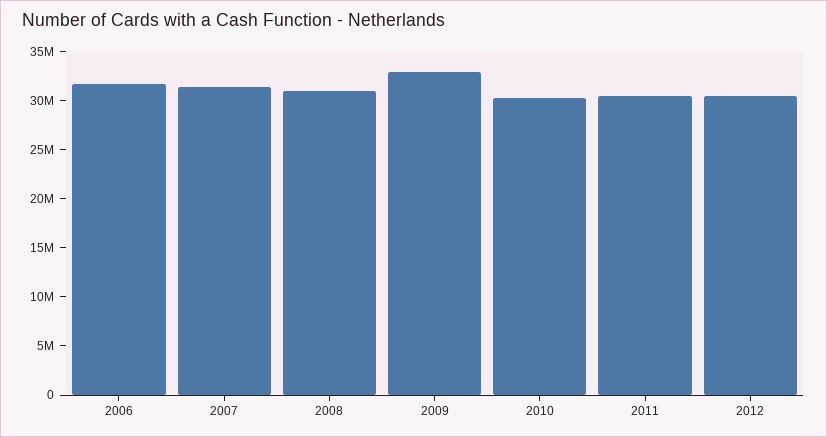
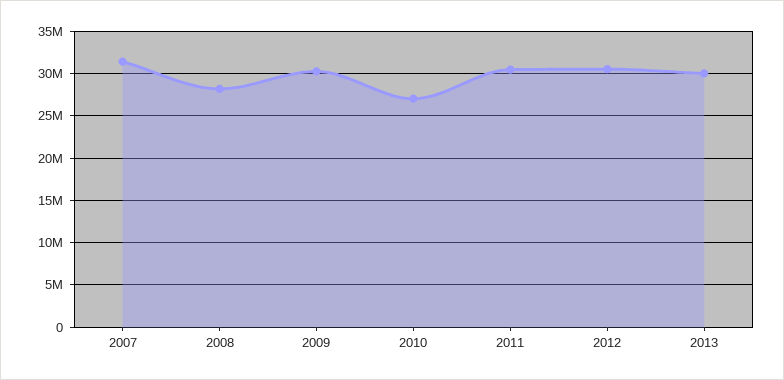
2006: 32000000 -> none
2008: 31000000 -> 28000000
2009: 33000000 -> 30000000
2010: 30000000 -> 27000000
2013: none -> 30000000

